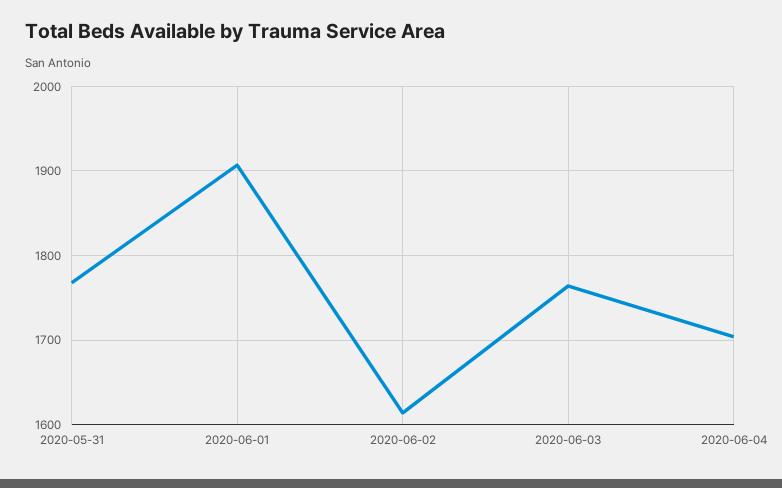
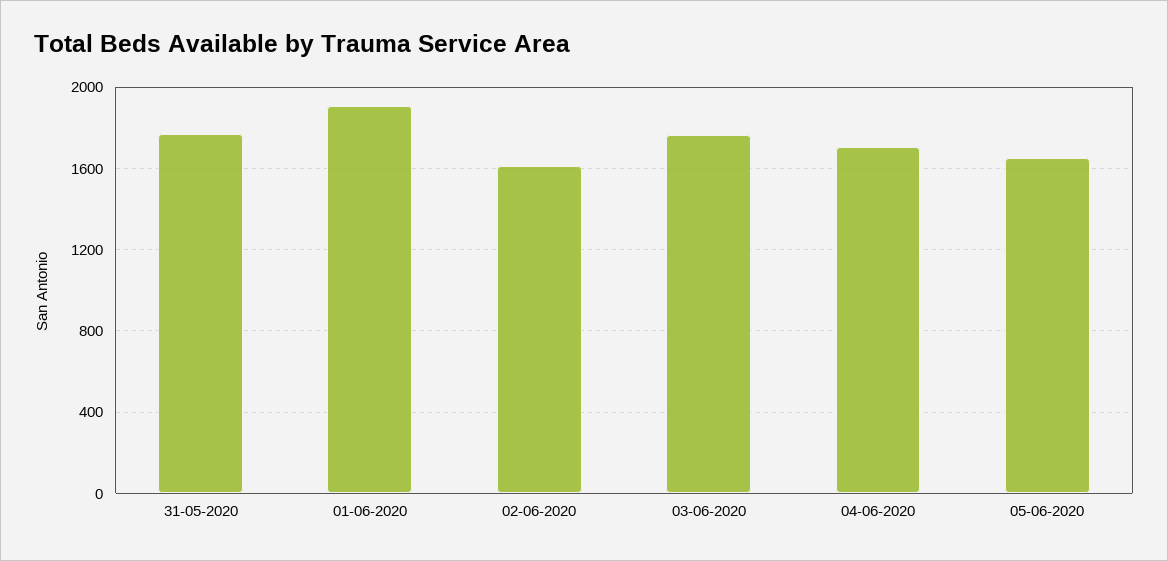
05-06-2020: none -> 1650

